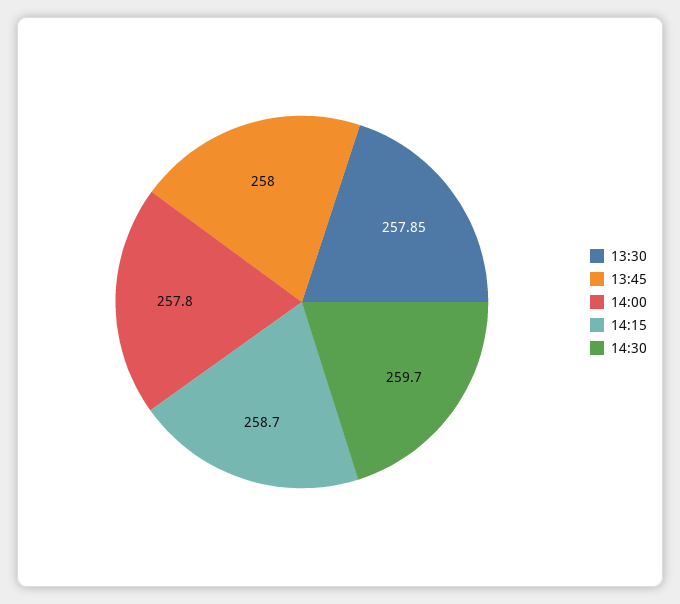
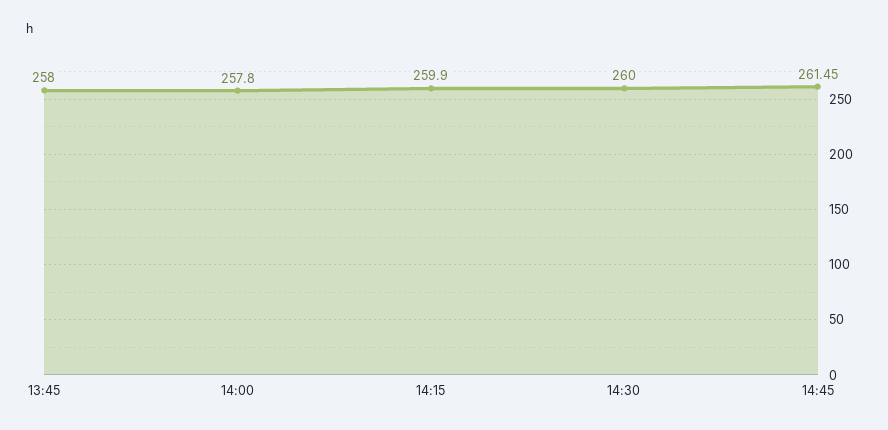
13:30: 257.85 -> none
14:15: 258.7 -> 259.9
14:30: 259.7 -> 260
14:45: none -> 261.45

